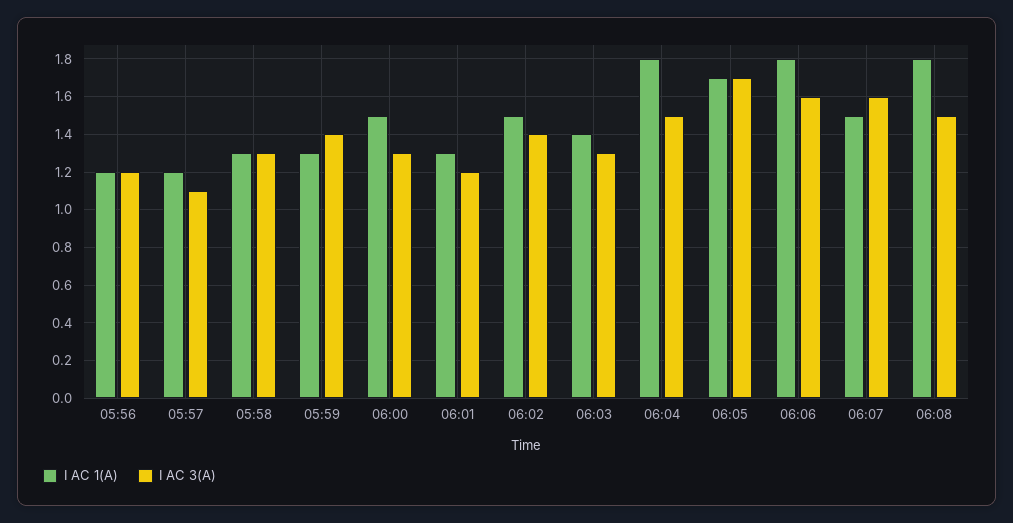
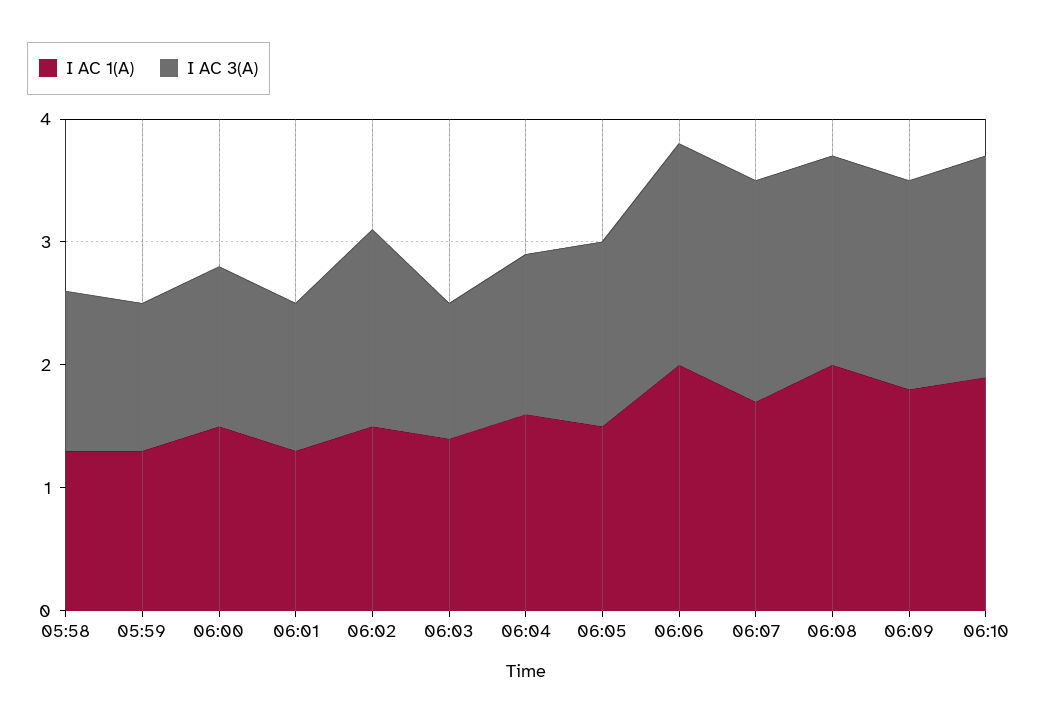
I AC 1(A), 05:56: 1.2 -> none
I AC 3(A), 05:56: 1.2 -> none
I AC 1(A), 05:57: 1.2 -> none
I AC 3(A), 05:57: 1.1 -> none
I AC 3(A), 05:59: 1.4 -> 1.2
I AC 3(A), 06:02: 1.4 -> 1.6
I AC 3(A), 06:03: 1.3 -> 1.1
I AC 1(A), 06:04: 1.8 -> 1.6
I AC 3(A), 06:04: 1.5 -> 1.3
I AC 1(A), 06:05: 1.7 -> 1.5
I AC 3(A), 06:05: 1.7 -> 1.5
I AC 1(A), 06:06: 1.8 -> 2
I AC 3(A), 06:06: 1.6 -> 1.8
I AC 1(A), 06:07: 1.5 -> 1.7
I AC 3(A), 06:07: 1.6 -> 1.8
I AC 1(A), 06:08: 1.8 -> 2
I AC 3(A), 06:08: 1.5 -> 1.7
I AC 1(A), 06:09: none -> 1.8
I AC 3(A), 06:09: none -> 1.7
I AC 1(A), 06:10: none -> 1.9
I AC 3(A), 06:10: none -> 1.8

